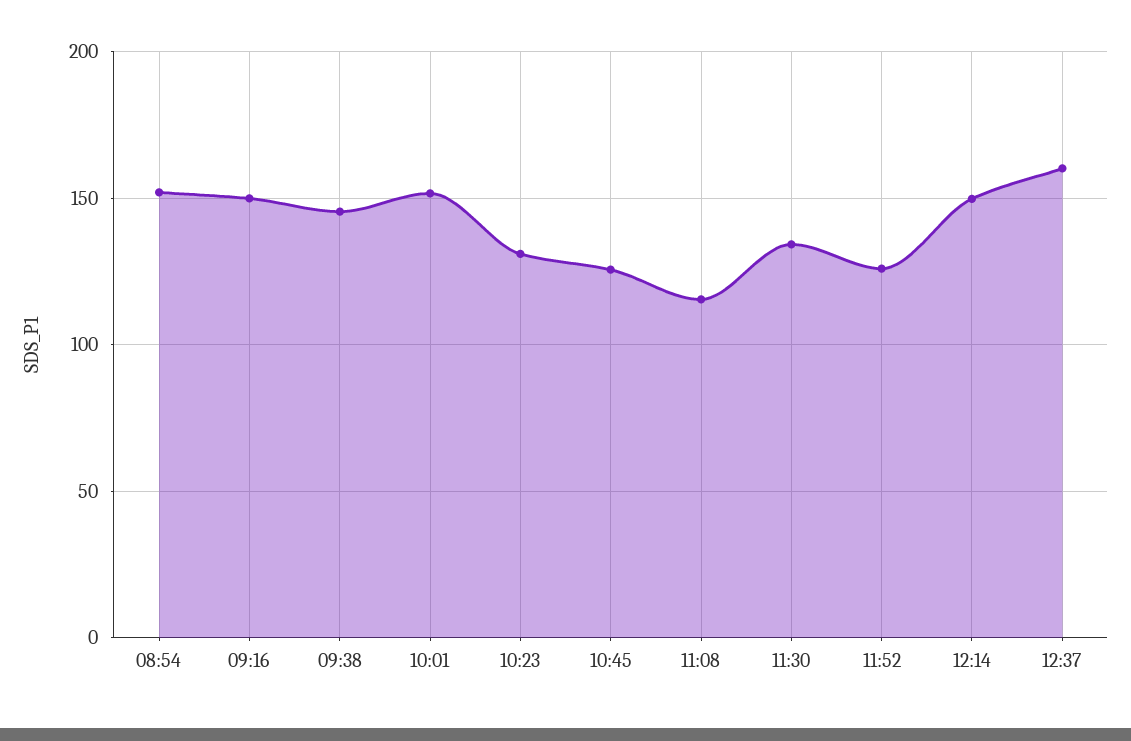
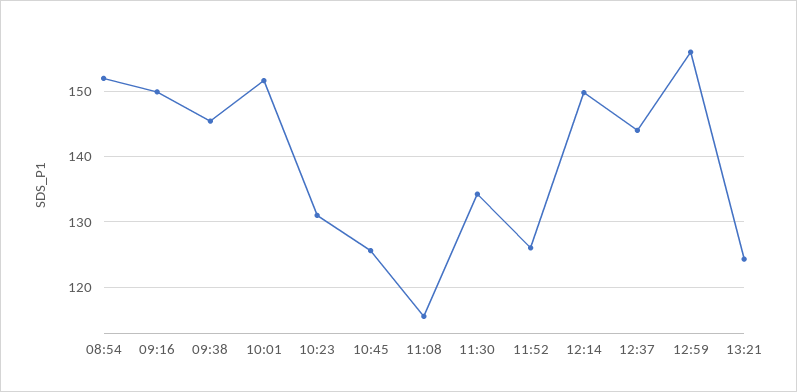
12:37: 160 -> 144
12:59: none -> 156
13:21: none -> 124

